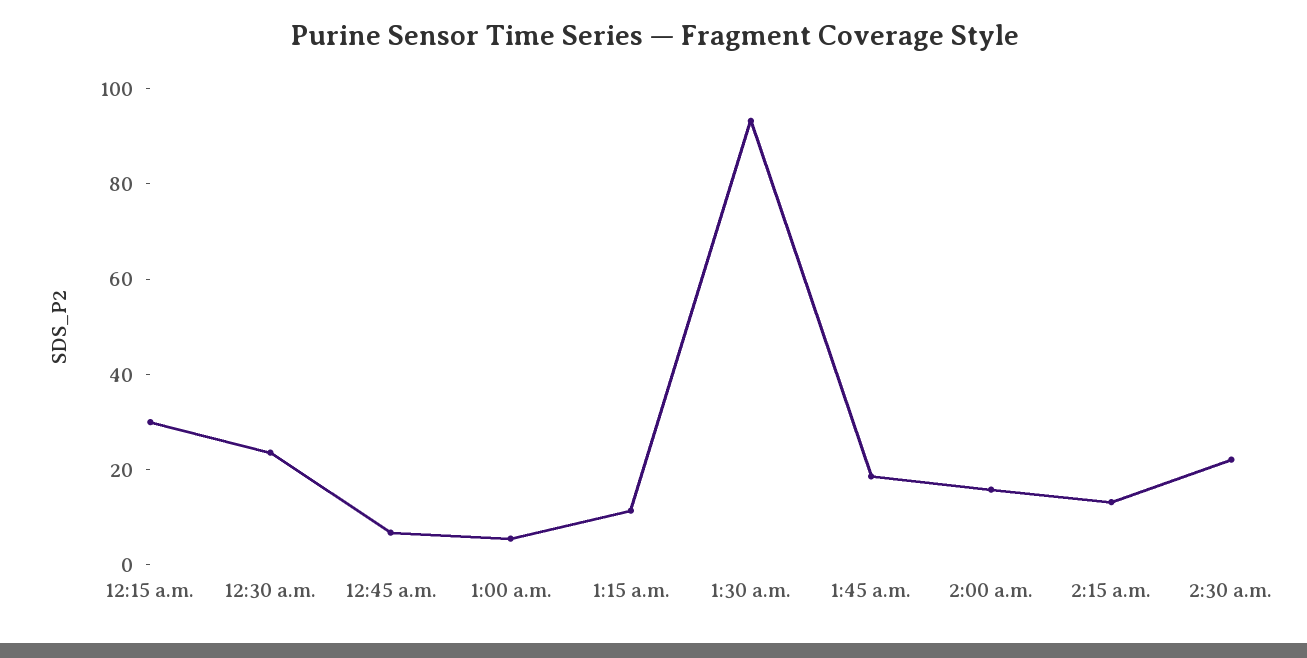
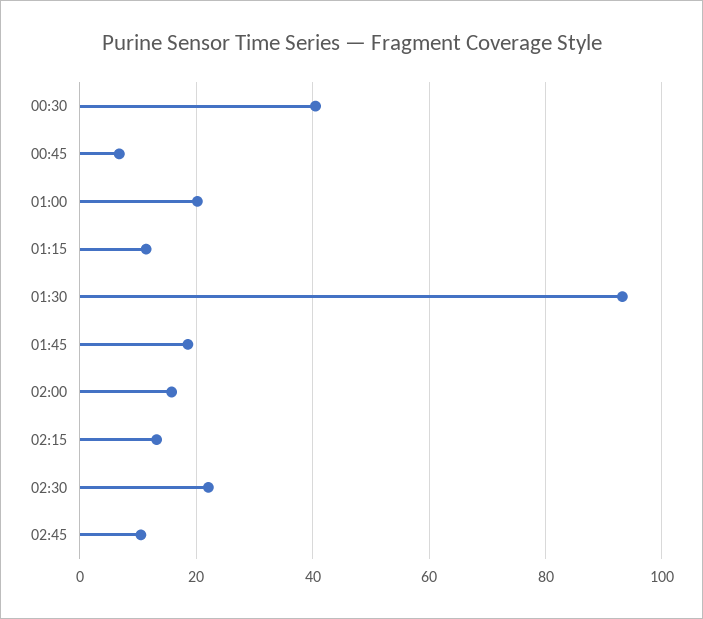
12:15 a.m.: 30 -> none
12:30 a.m.: 25 -> 40
1:00 a.m.: 5 -> 20
02:45: none -> 10

